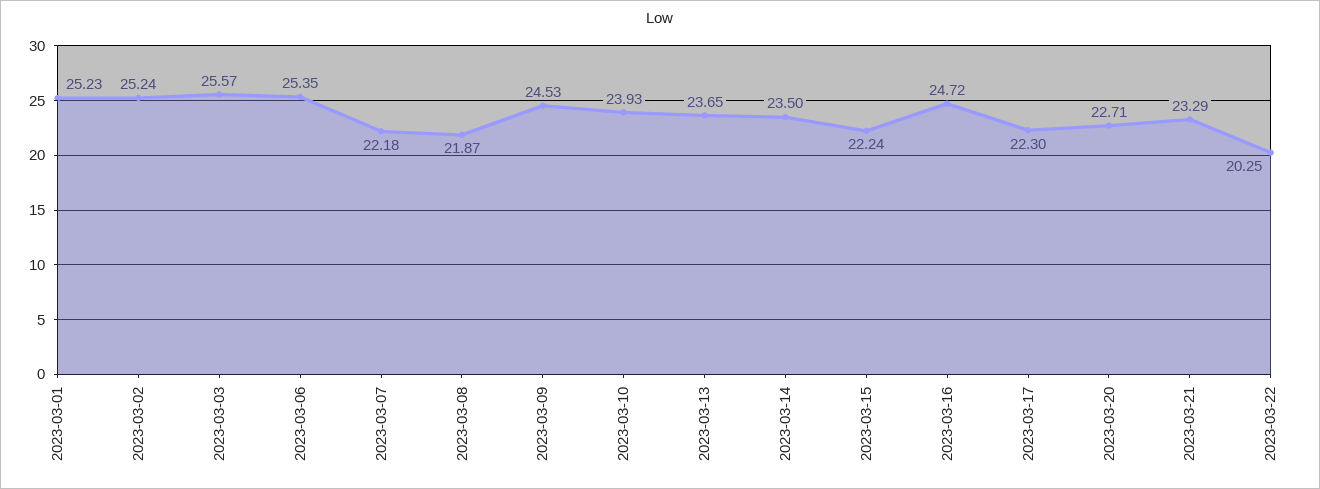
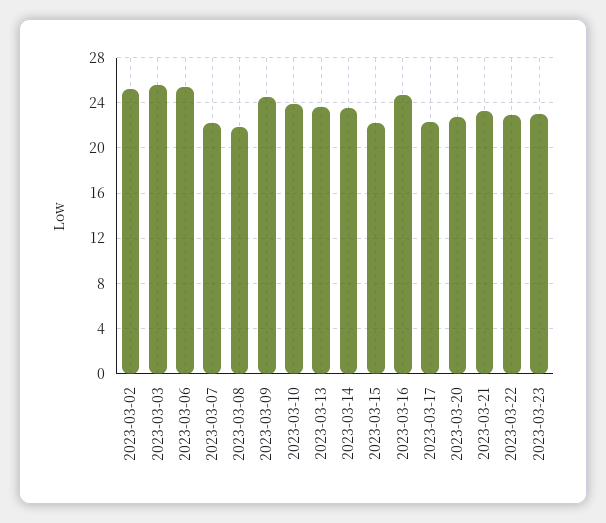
2023-03-01: 25.23 -> none
2023-03-22: 20.25 -> 23
2023-03-23: none -> 23

